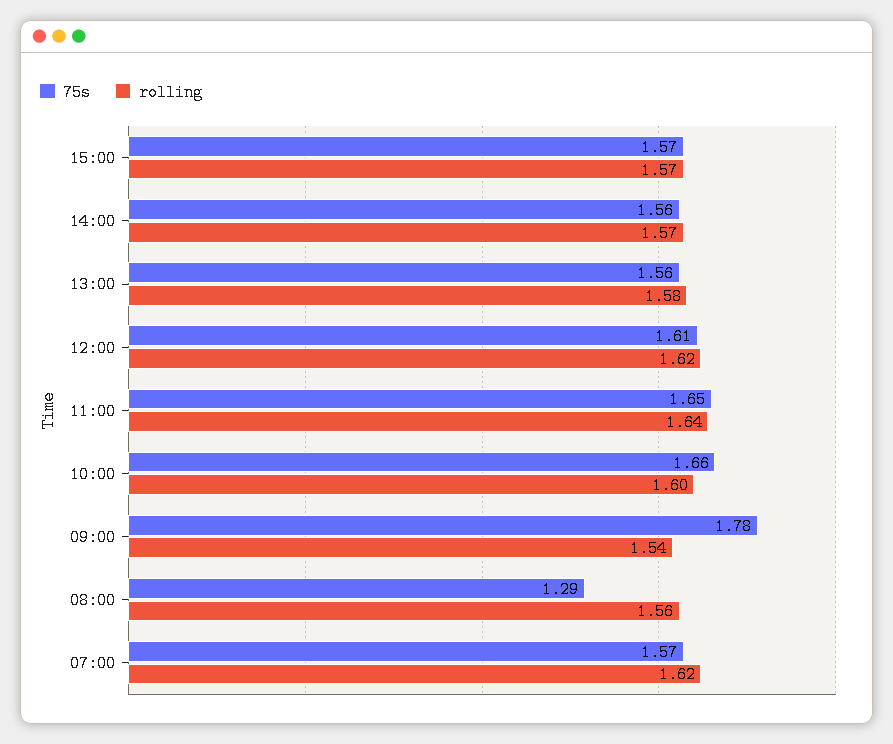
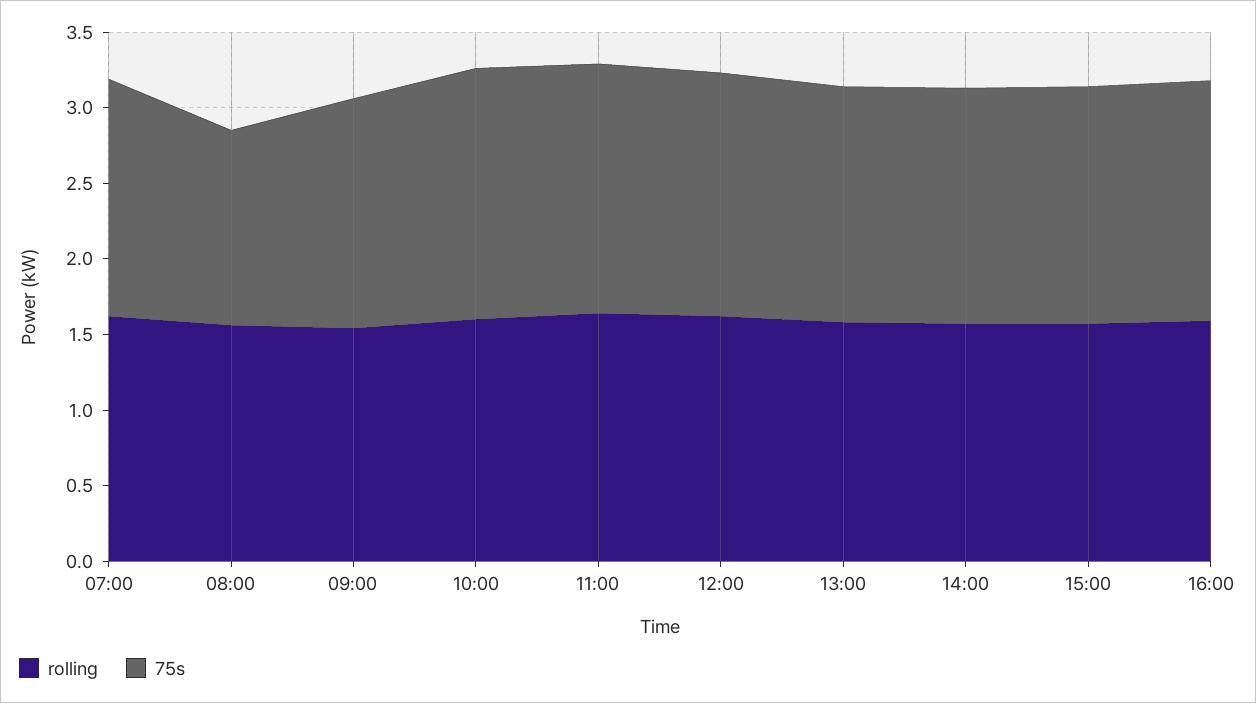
75s, 09:00: 1.78 -> 1.5
rolling, 16:00: none -> 1.6
75s, 16:00: none -> 1.6

